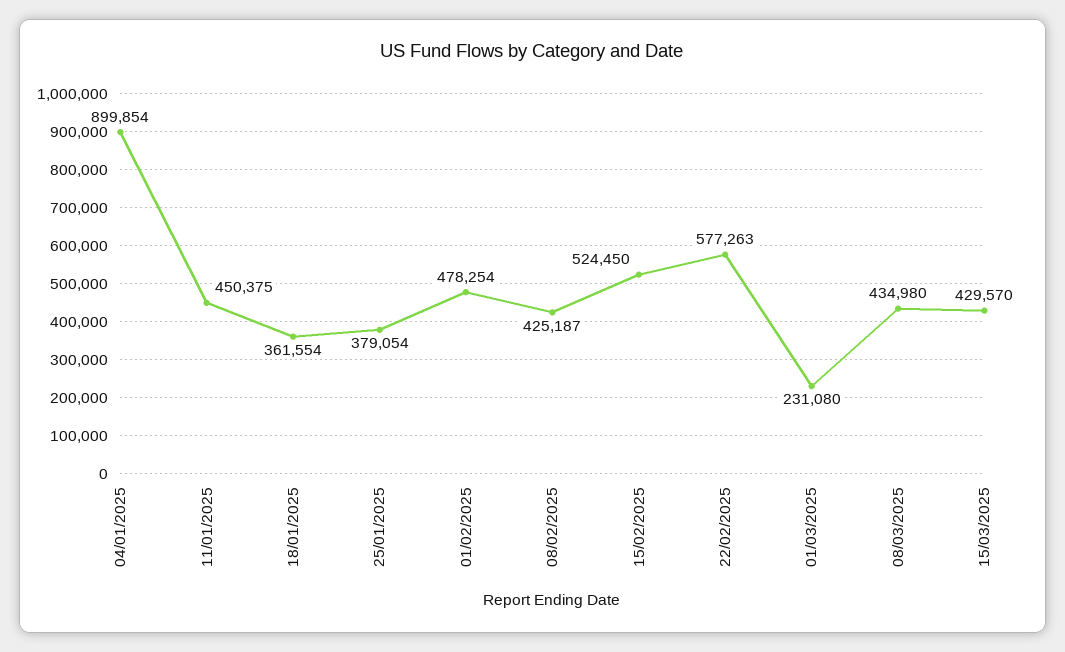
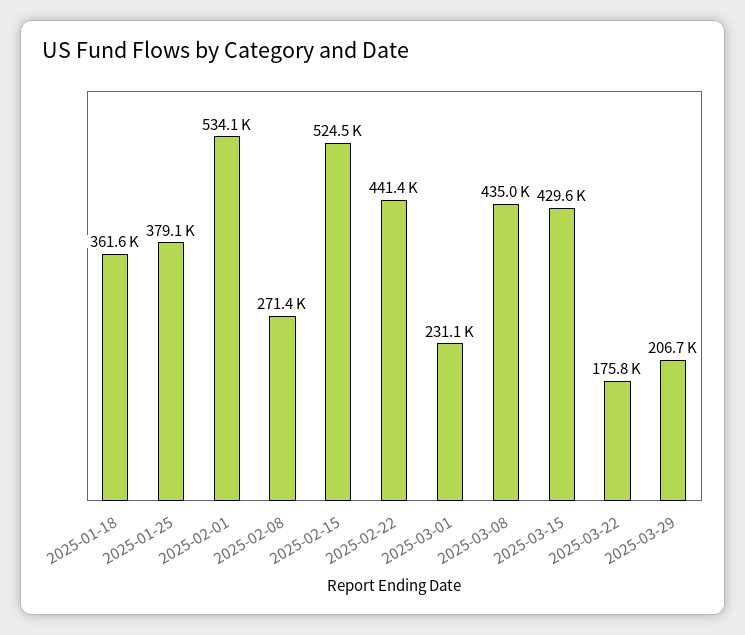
04/01/2025: 899854 -> none
11/01/2025: 450375 -> none
01/02/2025: 478254 -> 534100
08/02/2025: 425187 -> 271400
22/02/2025: 577263 -> 441400
2025-03-22: none -> 175800
2025-03-29: none -> 206700

